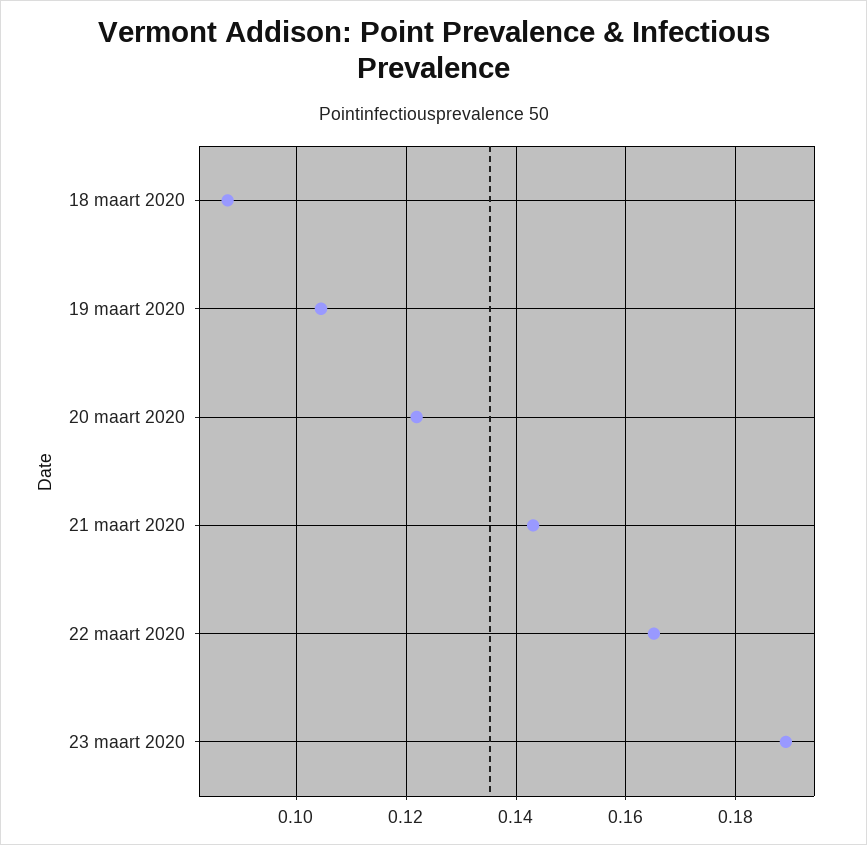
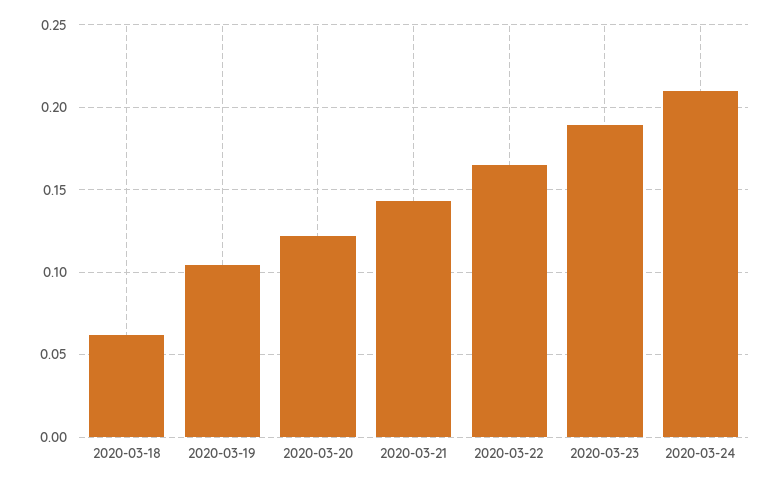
18 maart 2020: 0.088 -> 0.06
2020-03-24: none -> 0.21

